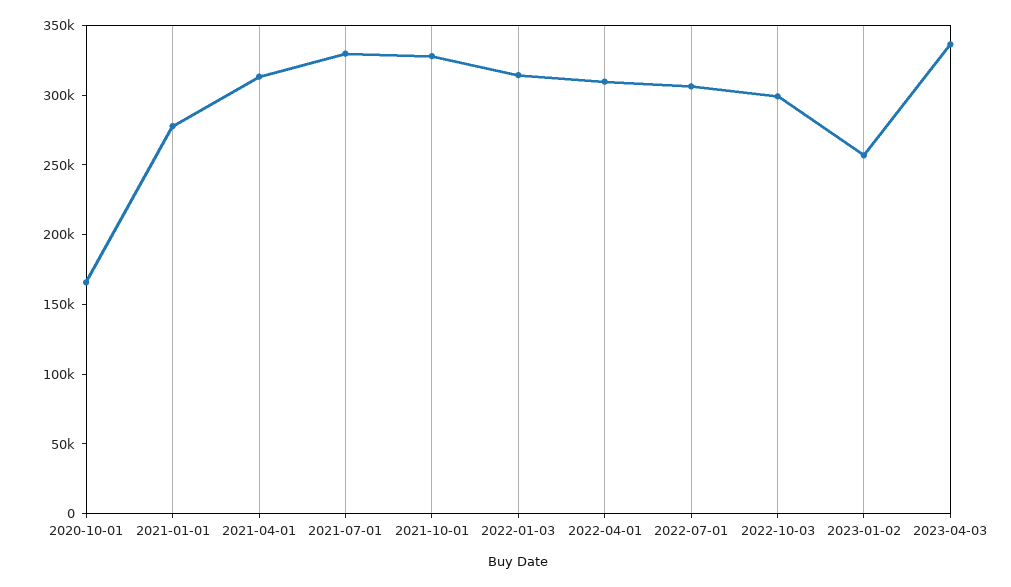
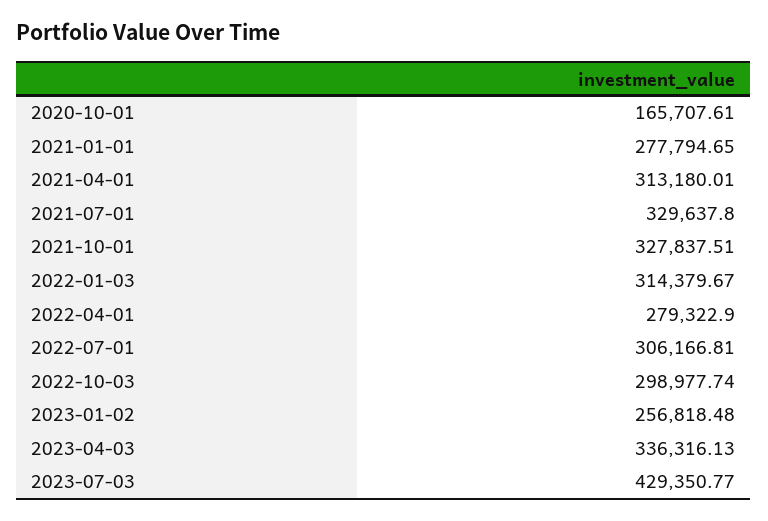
2022-04-01: 310000 -> 279322.9
2023-07-03: none -> 429350.77

